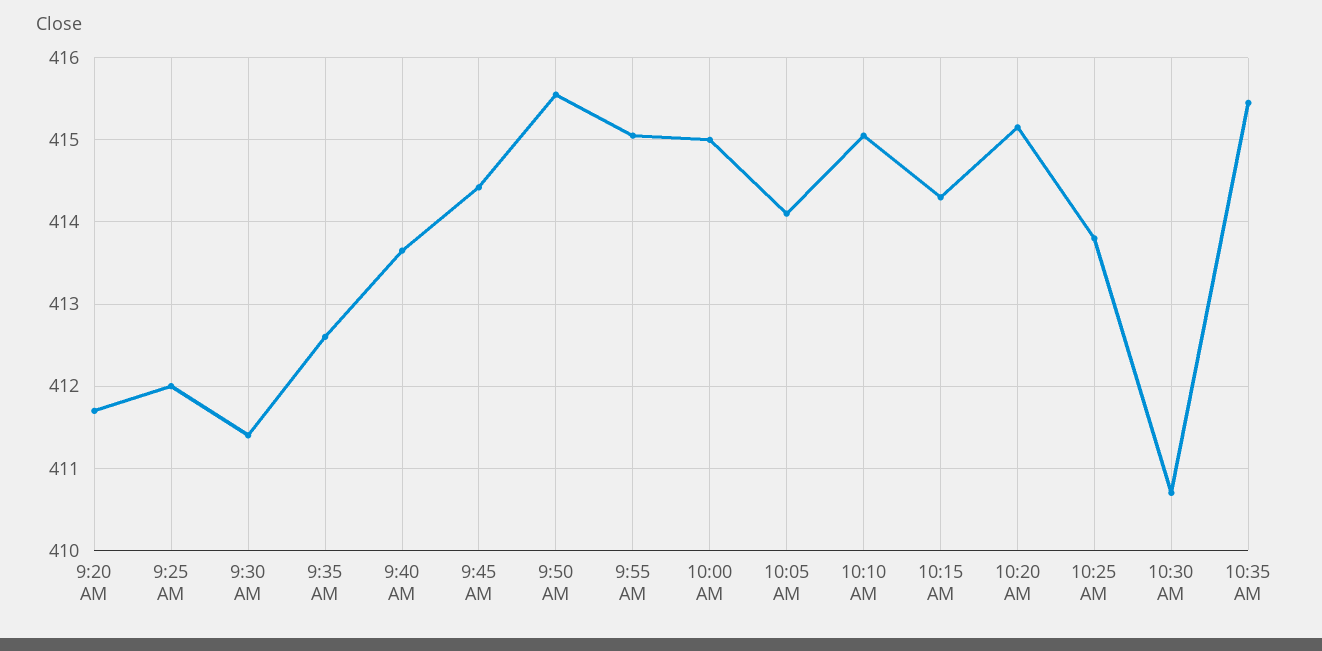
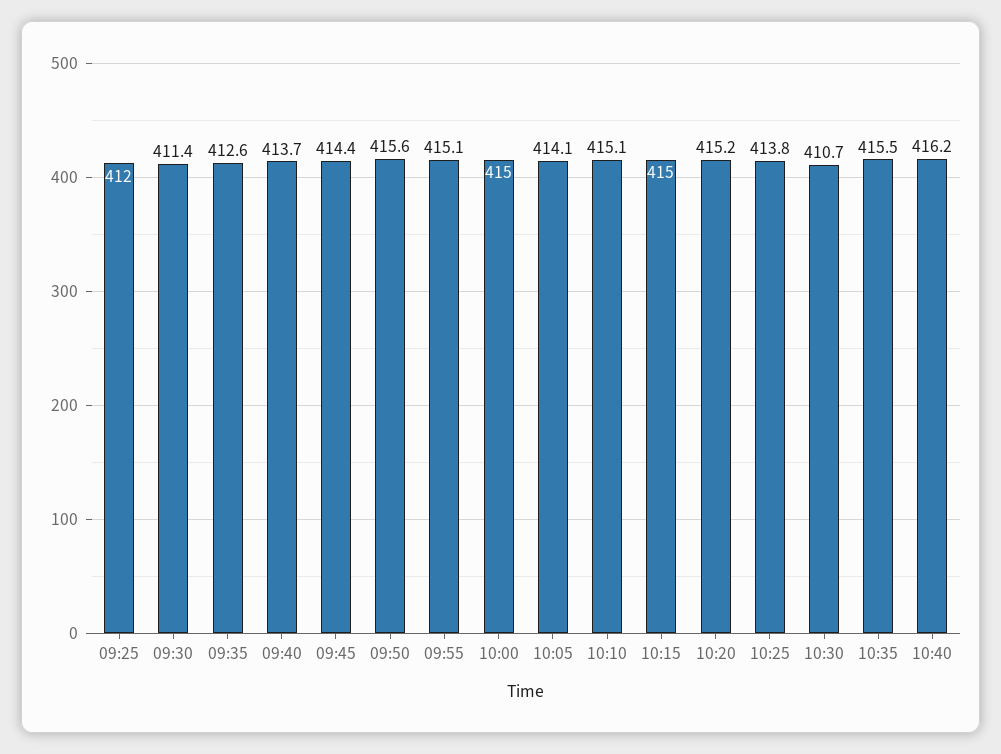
9:20 AM: 411.7 -> none
10:15 AM: 414.3 -> 415
10:40: none -> 416.2

